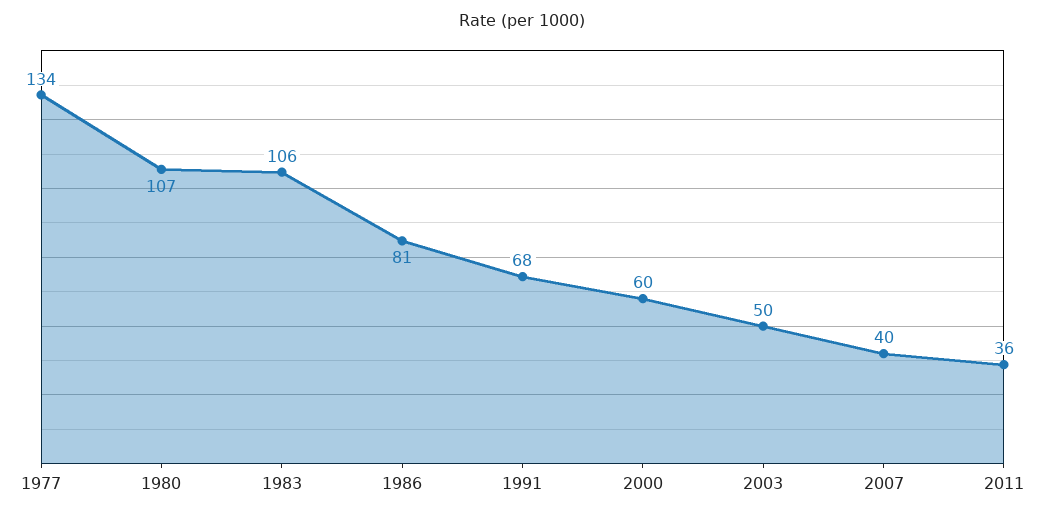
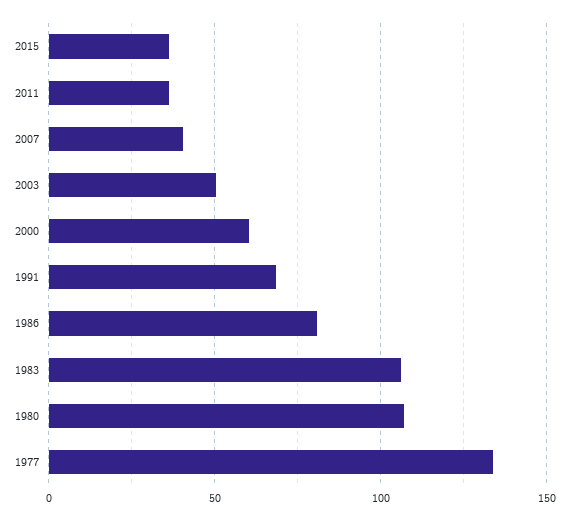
2015: none -> 35

